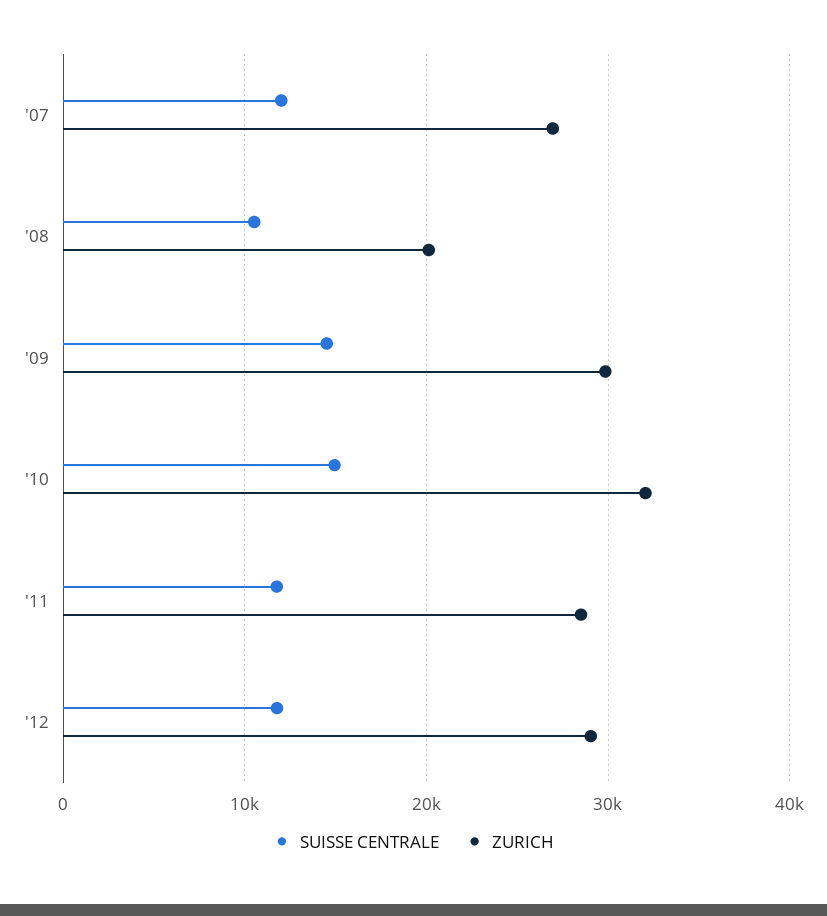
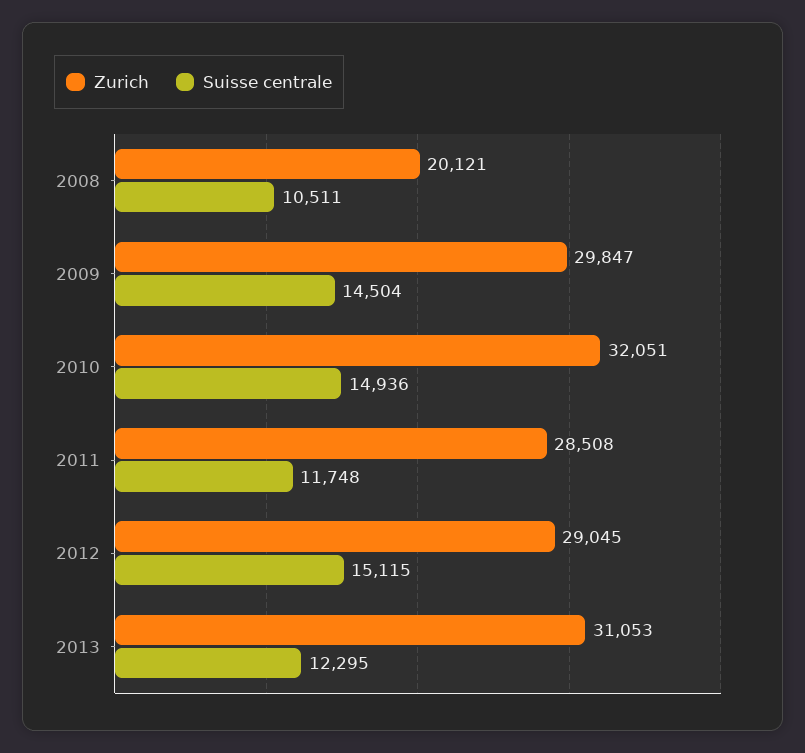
SUISSE CENTRALE, '07: 12000 -> none
ZURICH, '07: 27000 -> none
SUISSE CENTRALE, '12: 12000 -> 15115
ZURICH, 2013: none -> 31053
SUISSE CENTRALE, 2013: none -> 12295

